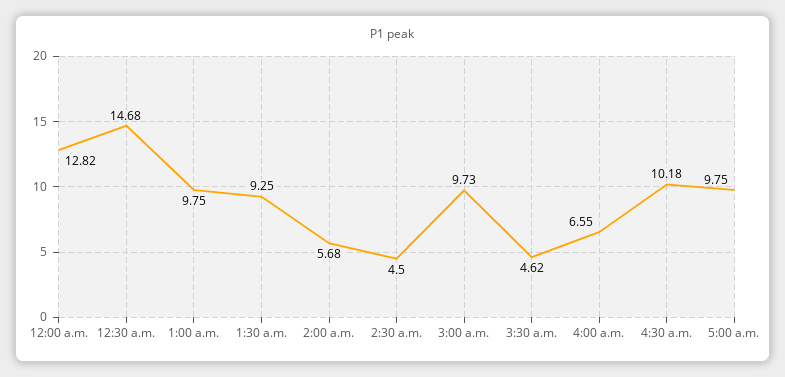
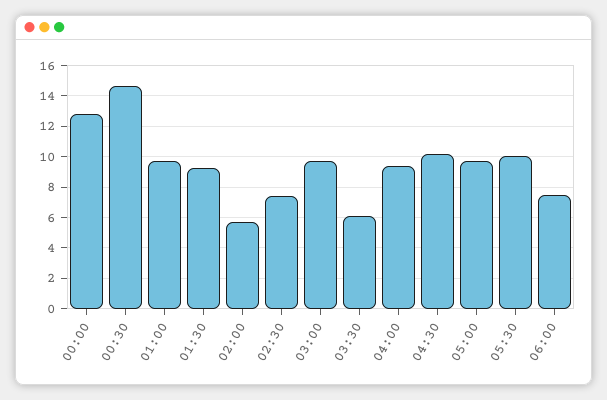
2:30 a.m.: 4.5 -> 7.5
3:30 a.m.: 4.62 -> 6
4:00 a.m.: 6.55 -> 9.5
05:30: none -> 10
06:00: none -> 7.5

